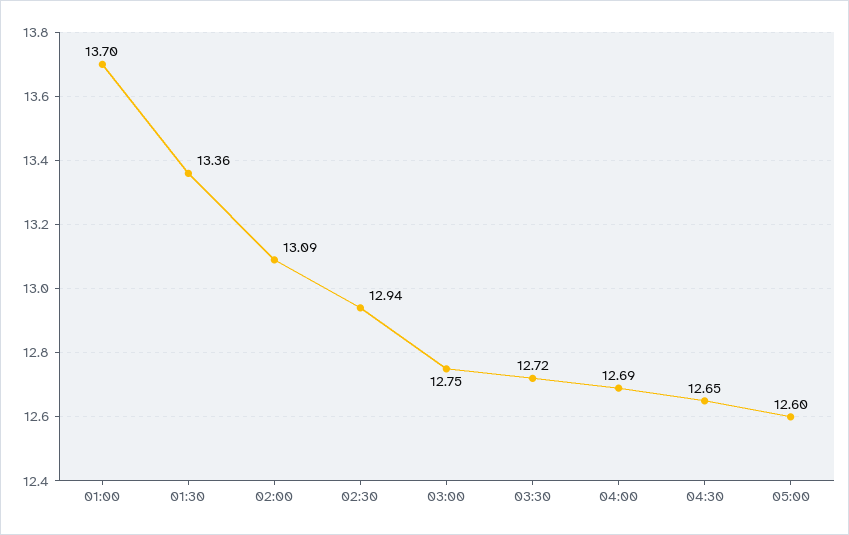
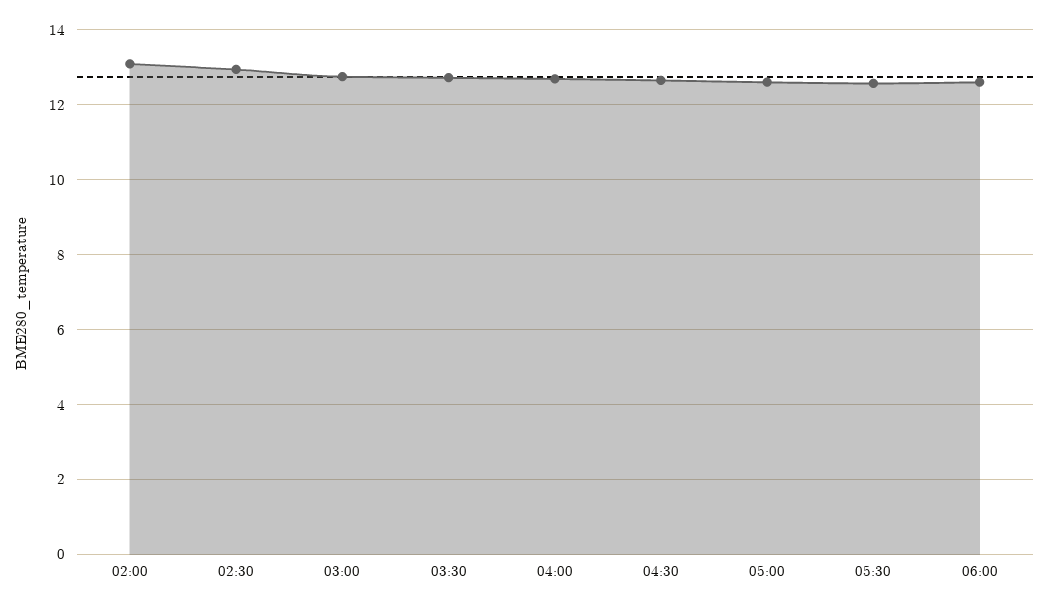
01:00: 13.7 -> none
01:30: 13.36 -> none
05:30: none -> 12.6
06:00: none -> 12.6

